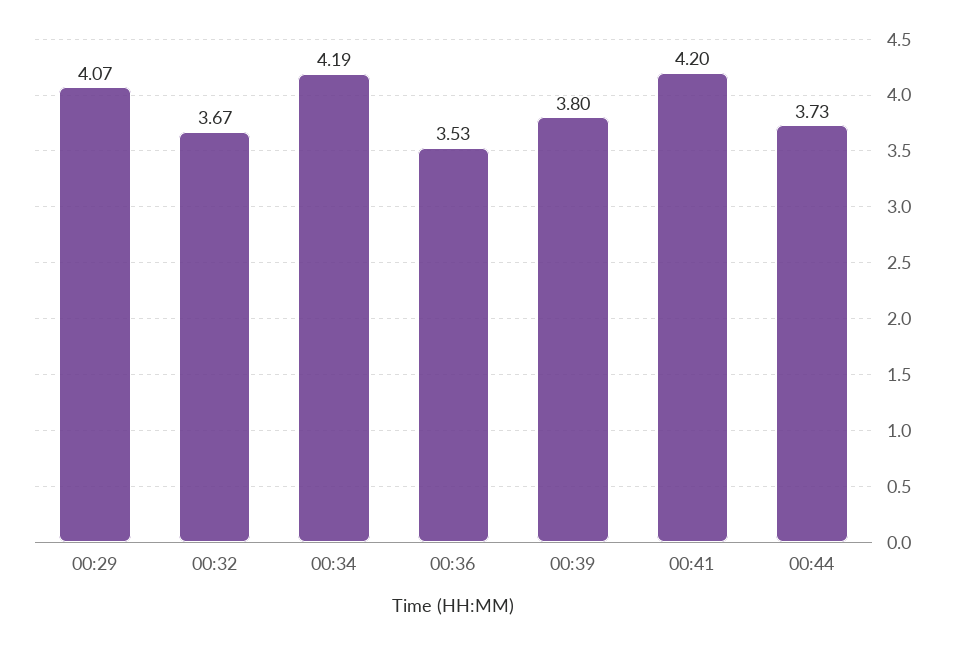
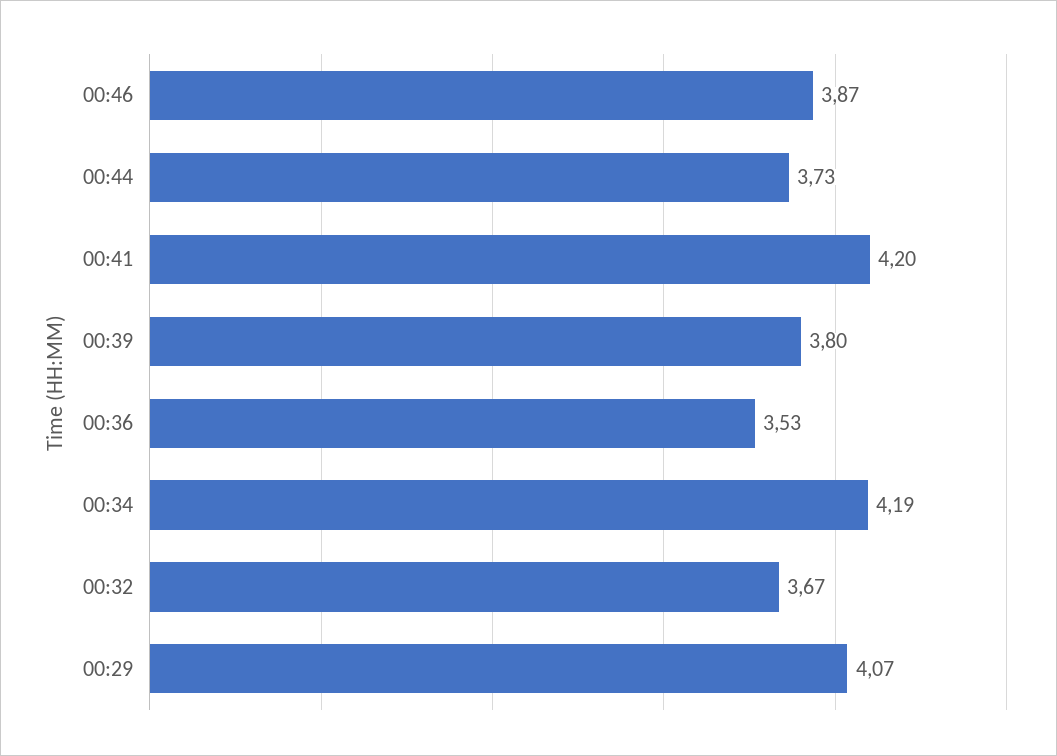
00:46: none -> 3.87

